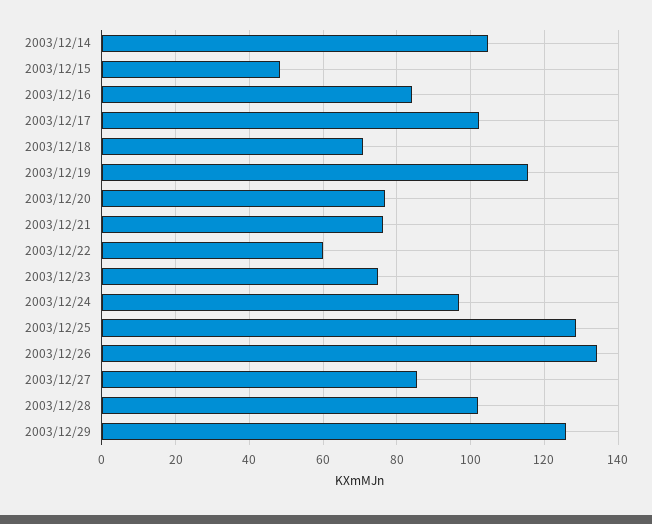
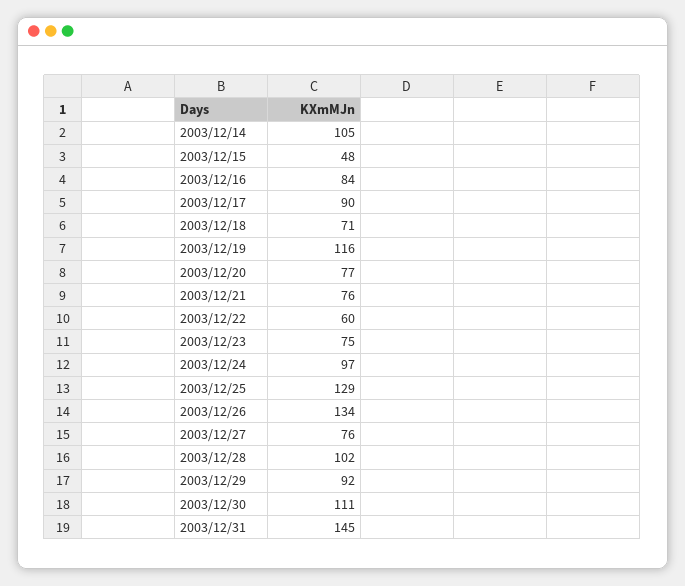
2003/12/17: 102 -> 90
2003/12/27: 86 -> 76
2003/12/29: 126 -> 92
2003/12/30: none -> 111
2003/12/31: none -> 145

